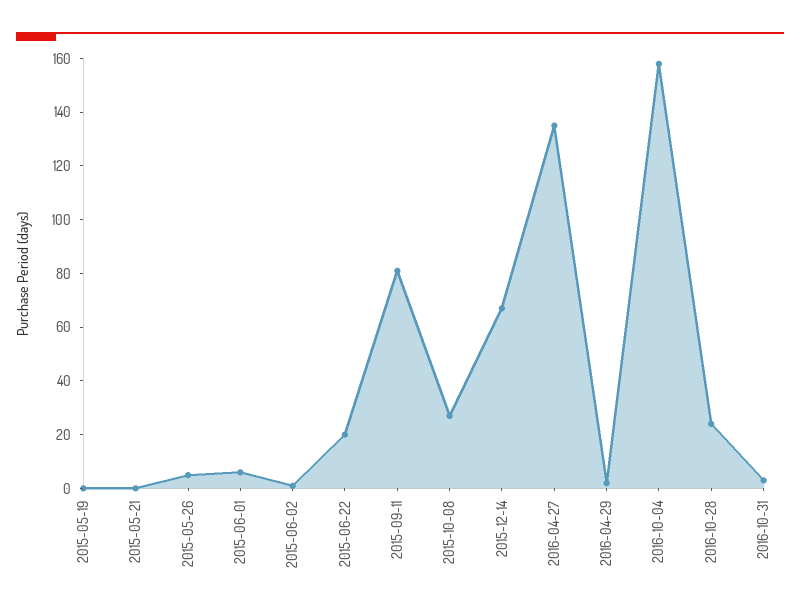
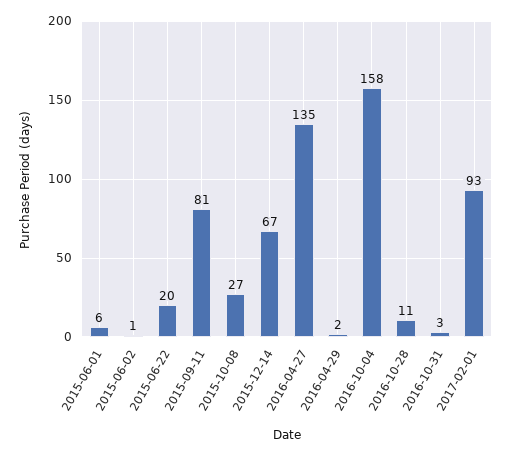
2015-05-19: 0 -> none
2015-05-21: 0 -> none
2015-05-26: 5 -> none
2016-10-28: 25 -> 11
2017-02-01: none -> 93

